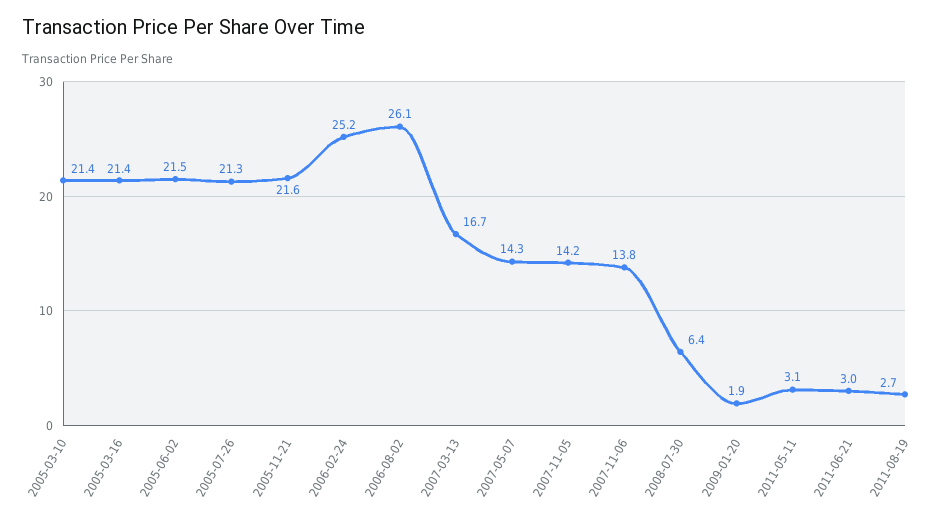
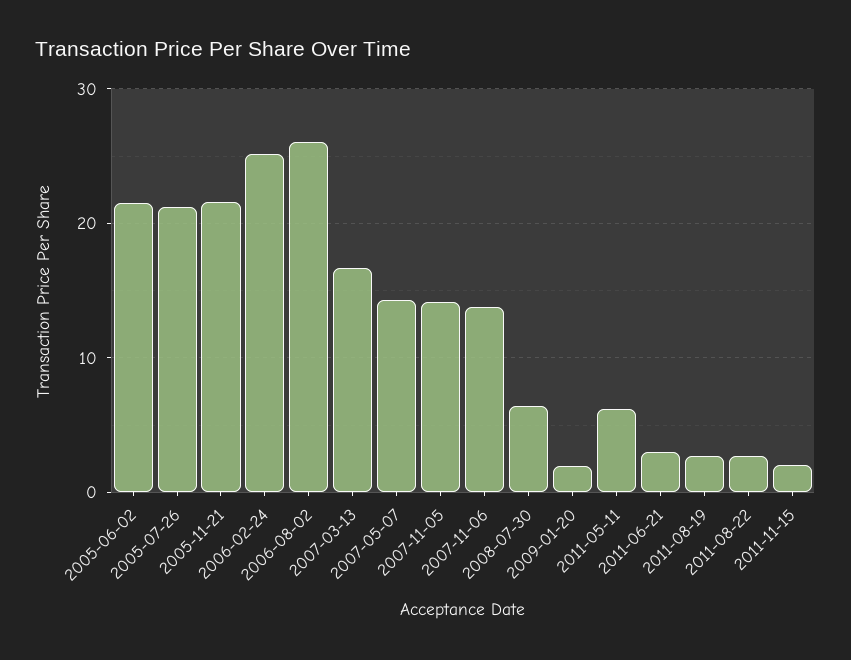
2005-03-10: 21.4 -> none
2005-03-16: 21.4 -> none
2011-05-11: 3.1 -> 6
2011-08-22: none -> 3
2011-11-15: none -> 2

